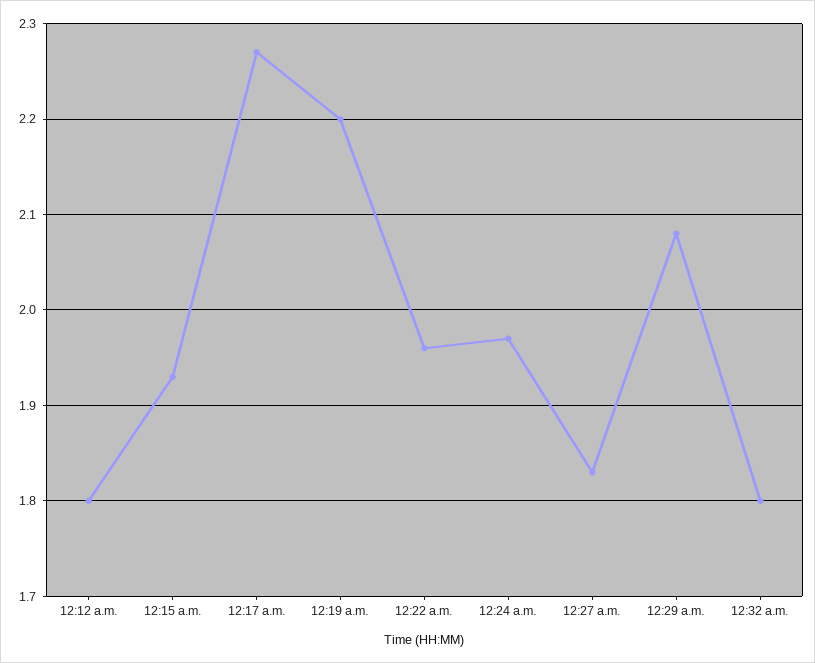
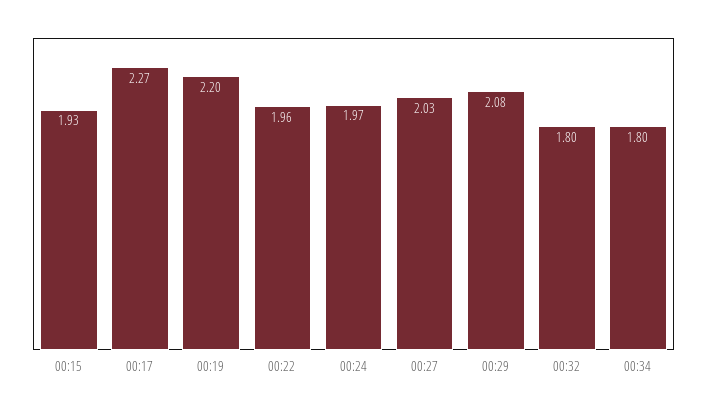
12:12 a.m.: 1.8 -> none
12:27 a.m.: 1.83 -> 2.03
00:34: none -> 1.8

